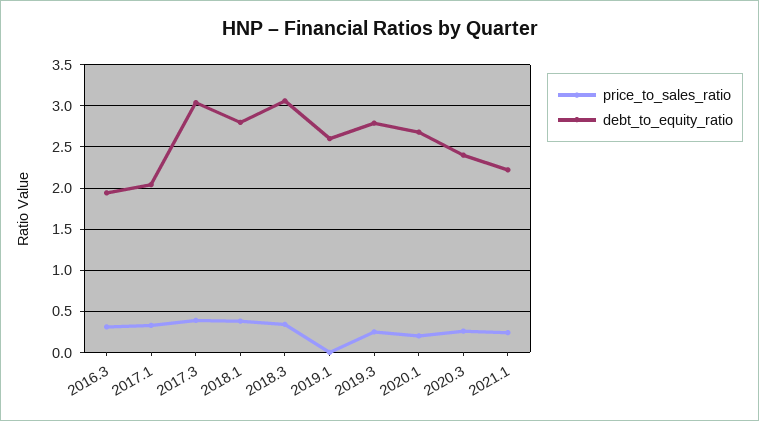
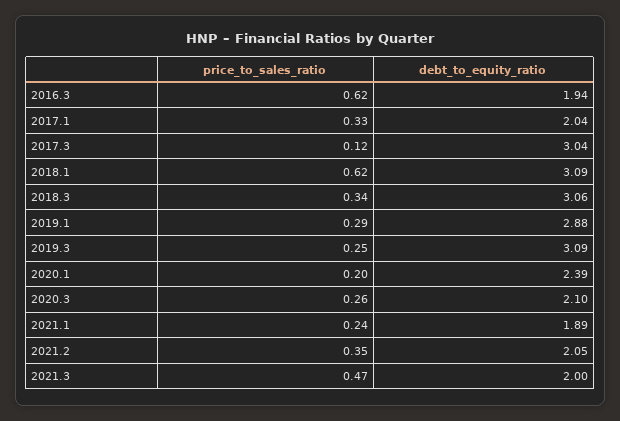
price_to_sales_ratio, 2016.3: 0.3 -> 0.62
price_to_sales_ratio, 2017.3: 0.4 -> 0.12
price_to_sales_ratio, 2018.1: 0.4 -> 0.62
debt_to_equity_ratio, 2018.1: 2.8 -> 3.09
price_to_sales_ratio, 2019.1: 0 -> 0.29
debt_to_equity_ratio, 2019.1: 2.6 -> 2.88
debt_to_equity_ratio, 2019.3: 2.8 -> 3.09
debt_to_equity_ratio, 2020.1: 2.7 -> 2.39
debt_to_equity_ratio, 2020.3: 2.4 -> 2.1
debt_to_equity_ratio, 2021.1: 2.2 -> 1.89
price_to_sales_ratio, 2021.2: none -> 0.35
debt_to_equity_ratio, 2021.2: none -> 2.05
price_to_sales_ratio, 2021.3: none -> 0.47
debt_to_equity_ratio, 2021.3: none -> 2

